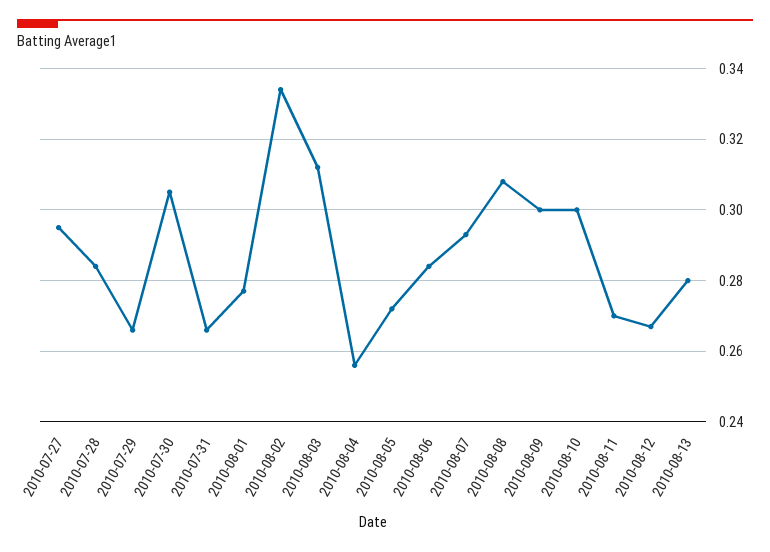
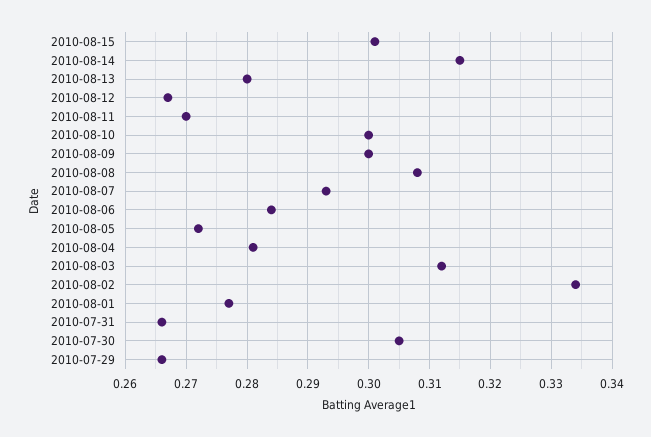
2010-07-27: 0.295 -> none
2010-07-28: 0.285 -> none
2010-08-04: 0.255 -> 0.281
2010-08-15: none -> 0.301
2010-08-14: none -> 0.315

